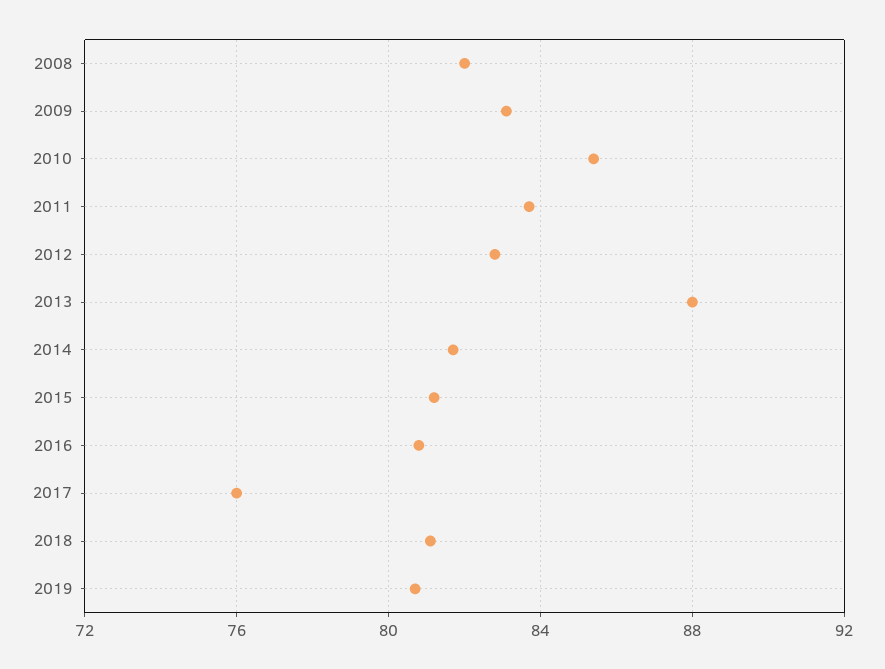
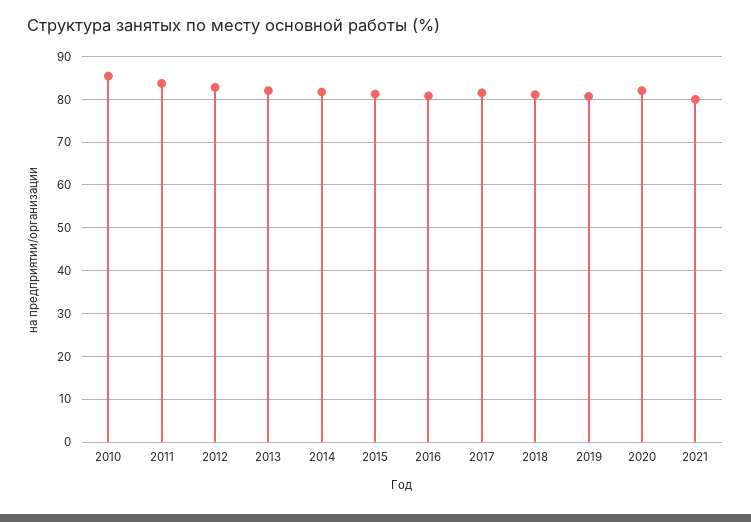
2008: 82 -> none
2009: 83 -> none
2013: 88 -> 82
2017: 76 -> 82
2020: none -> 82
2021: none -> 80

